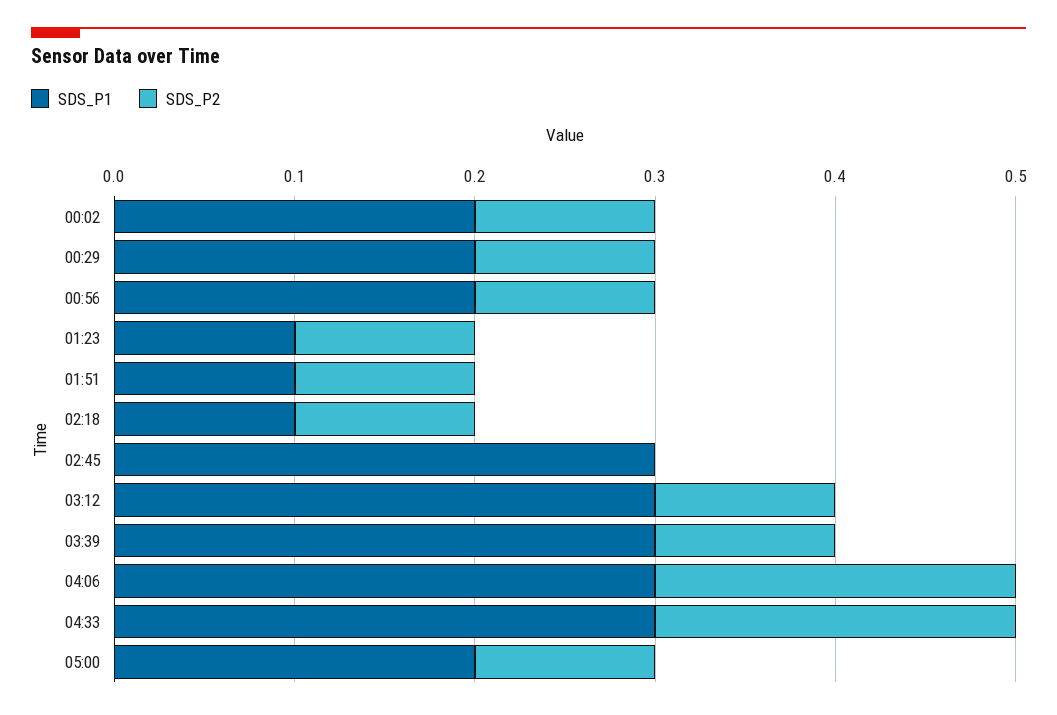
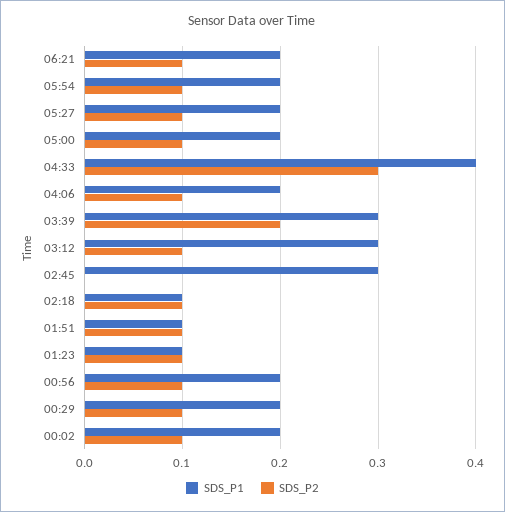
SDS_P2, 03:39: 0.1 -> 0.2
SDS_P1, 04:06: 0.3 -> 0.2
SDS_P2, 04:06: 0.2 -> 0.1
SDS_P1, 04:33: 0.3 -> 0.4
SDS_P2, 04:33: 0.2 -> 0.3
SDS_P1, 06:21: none -> 0.2
SDS_P2, 06:21: none -> 0.1
SDS_P1, 05:54: none -> 0.2
SDS_P2, 05:54: none -> 0.1
SDS_P1, 05:27: none -> 0.2
SDS_P2, 05:27: none -> 0.1

